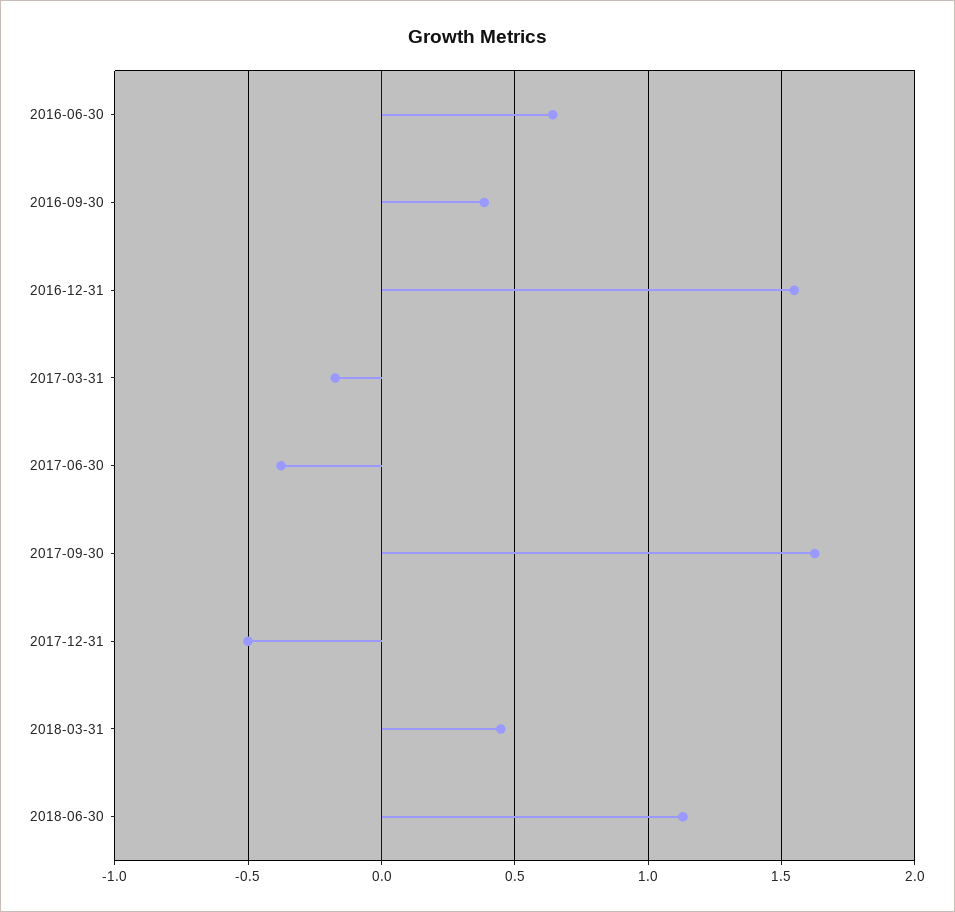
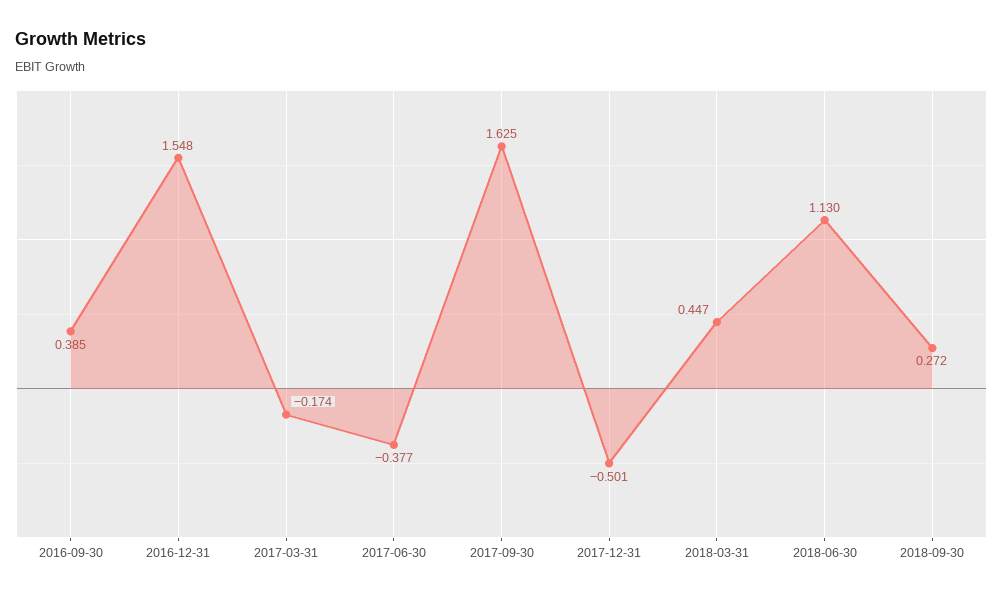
2016-06-30: 0.65 -> none
2018-09-30: none -> 0.272

